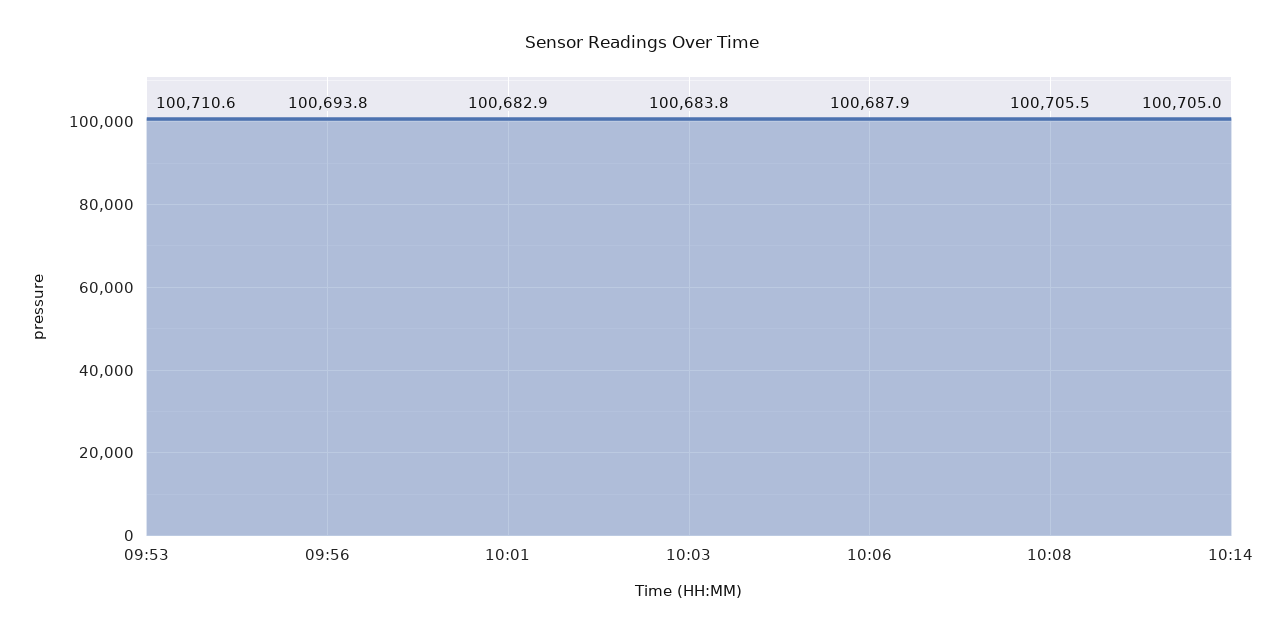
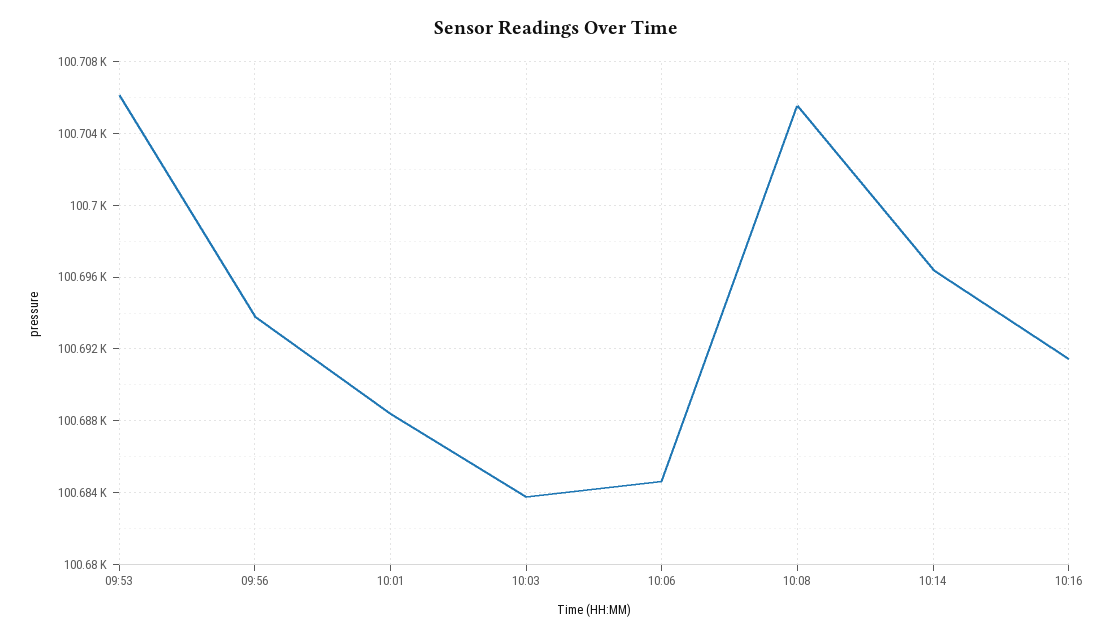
09:53: 100710.6 -> 100706
10:01: 100682.9 -> 100688.5
10:06: 100687.9 -> 100684.5
10:14: 100705 -> 100696.5
10:16: none -> 100691.5

